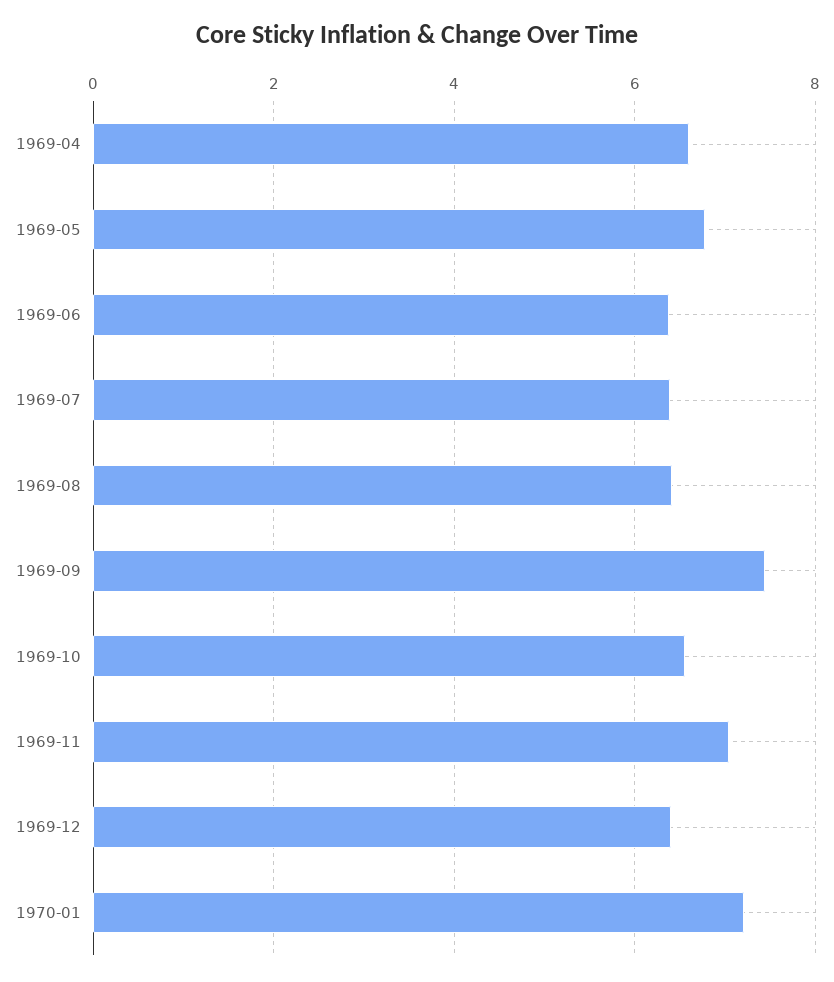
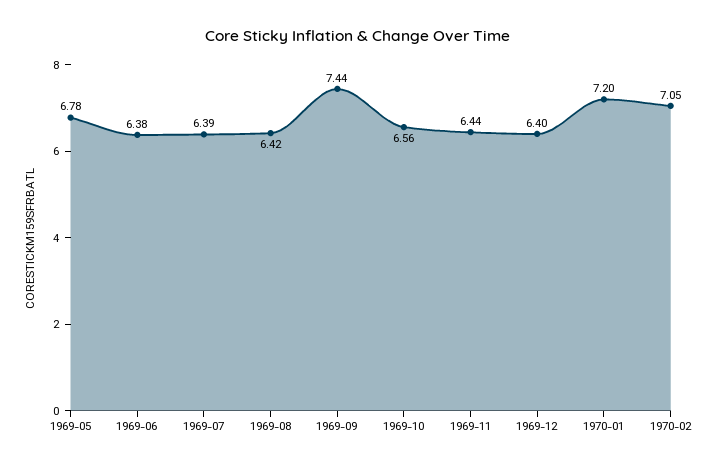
1969-04: 6.6 -> none
1969-11: 7 -> 6.44
1970-02: none -> 7.05

